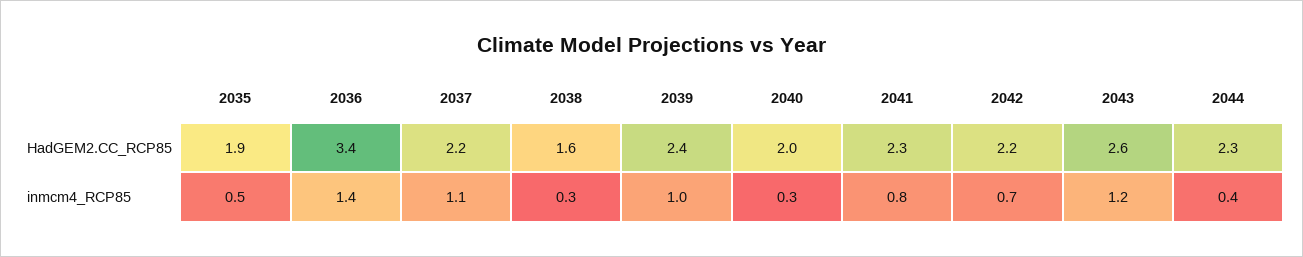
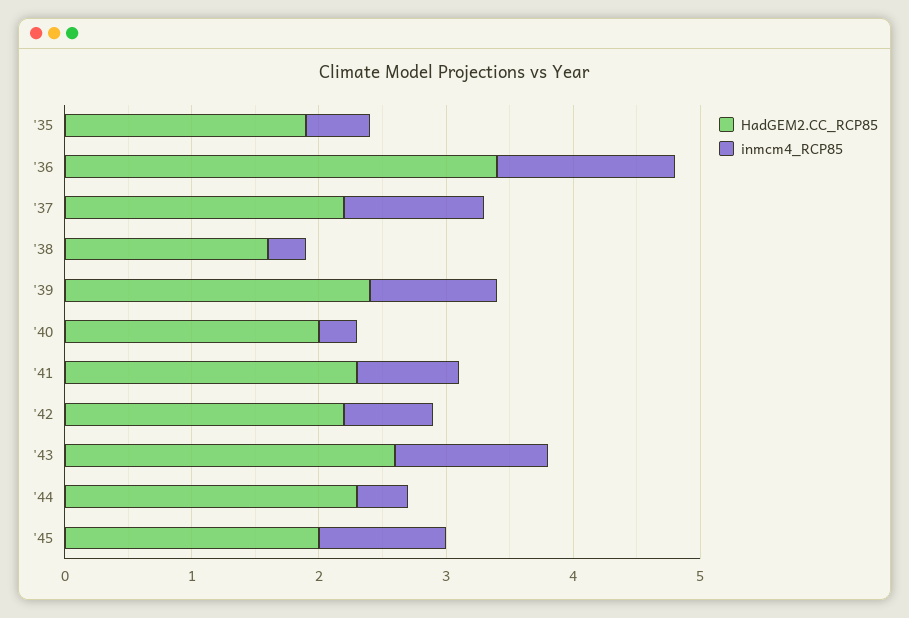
HadGEM2.CC_RCP85, '45: none -> 2
inmcm4_RCP85, '45: none -> 1

